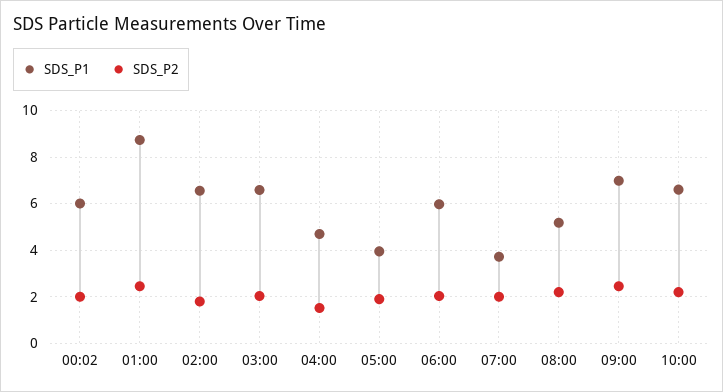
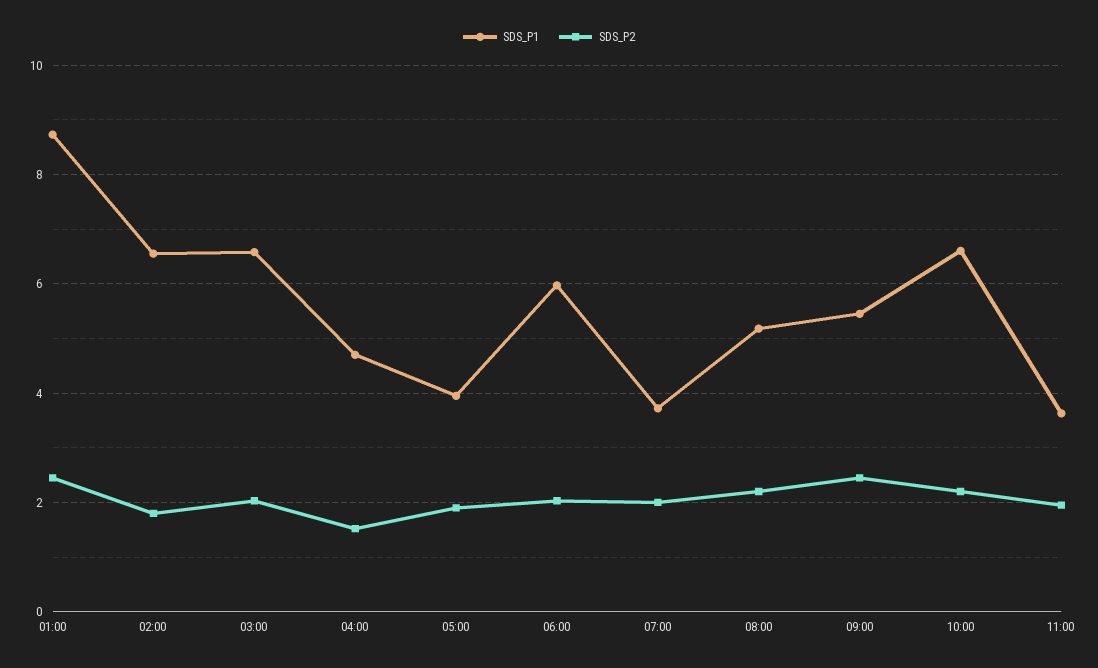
SDS_P1, 00:02: 6 -> none
SDS_P2, 00:02: 2 -> none
SDS_P1, 09:00: 7 -> 5.4
SDS_P1, 11:00: none -> 3.6
SDS_P2, 11:00: none -> 2

